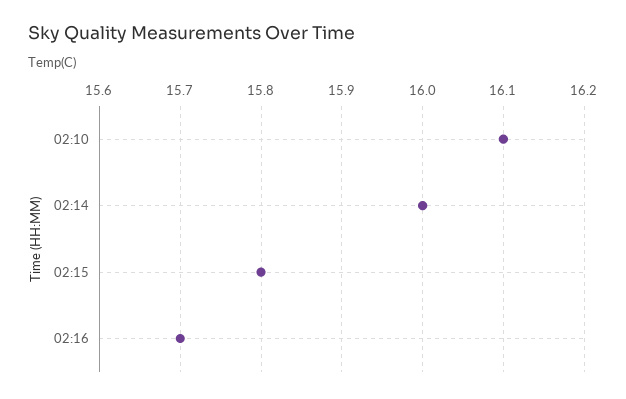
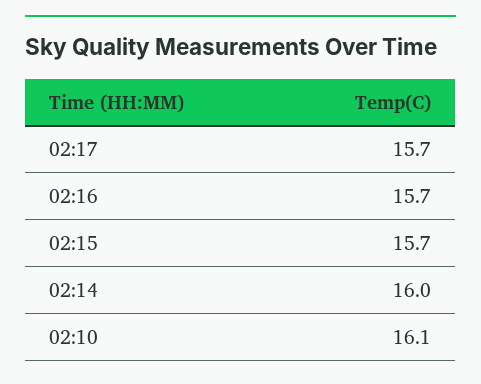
02:15: 15.8 -> 15.7
02:17: none -> 15.7

